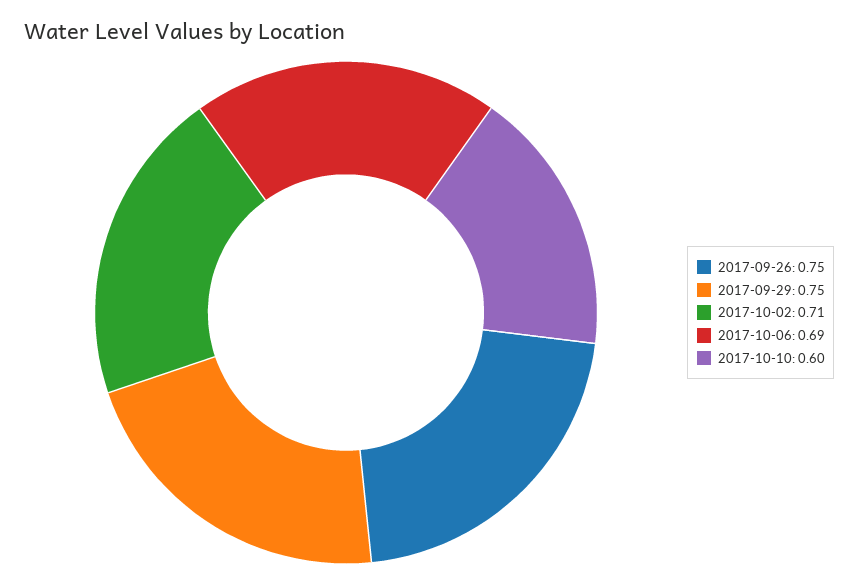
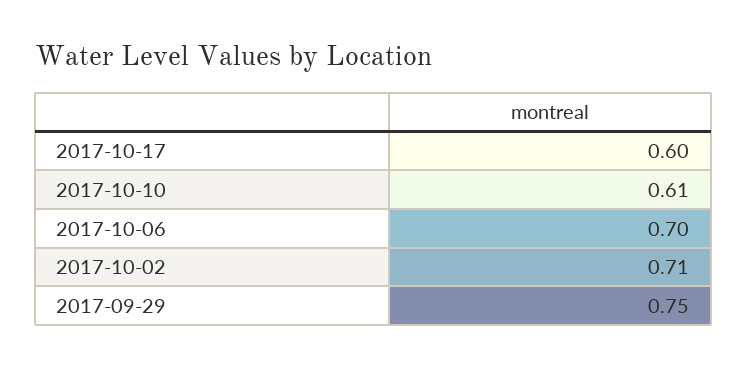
2017-09-26: 0.75 -> none
2017-10-06: 0.69 -> 0.7
2017-10-10: 0.6 -> 0.61
2017-10-17: none -> 0.6

